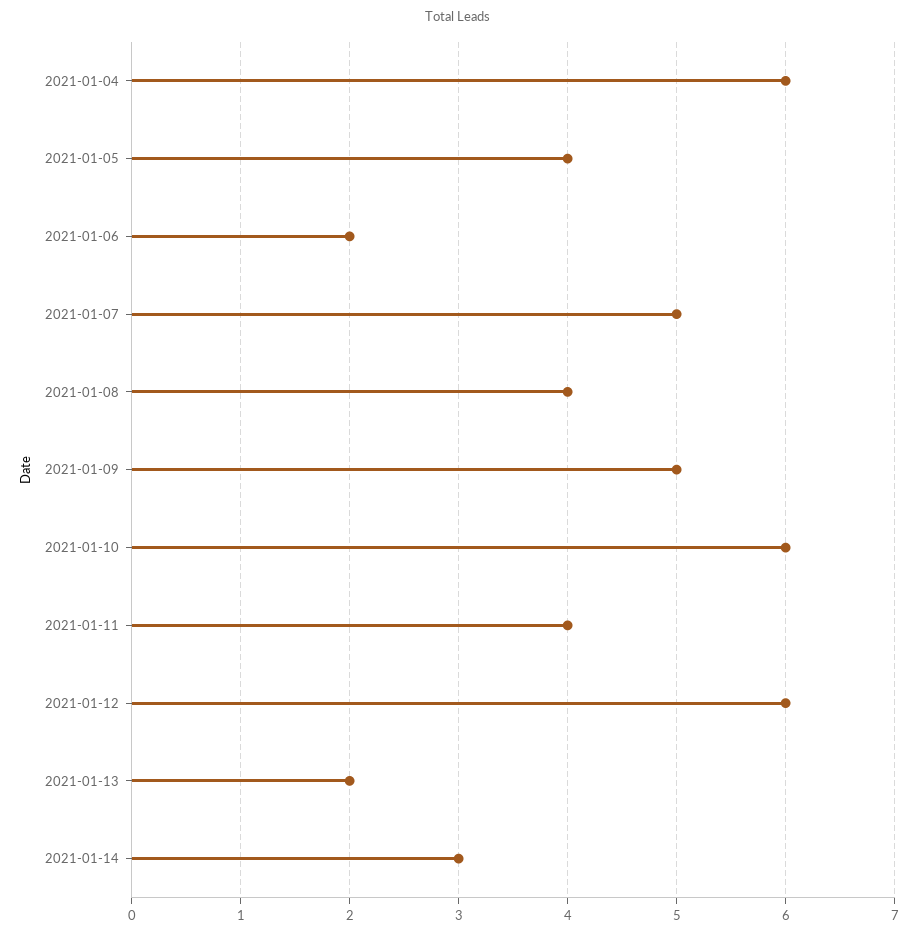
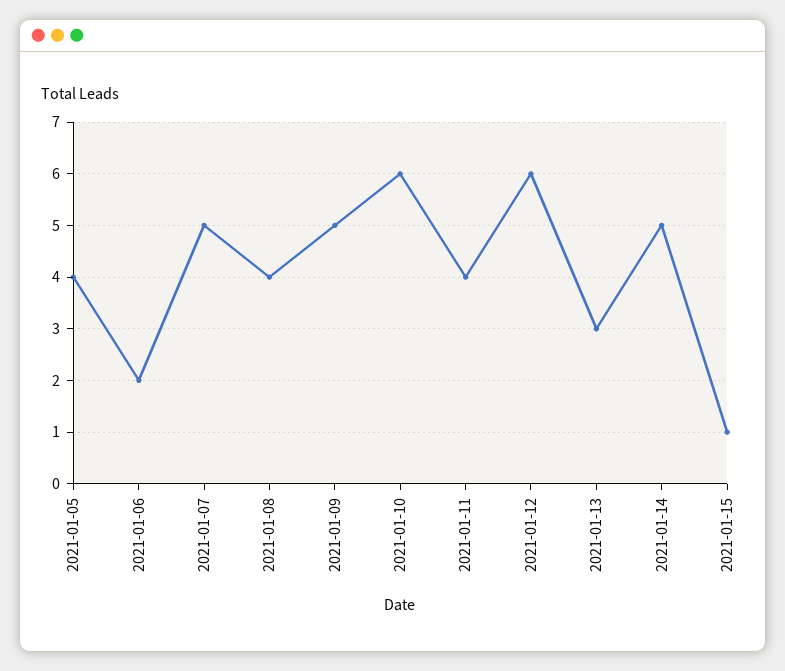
2021-01-04: 6 -> none
2021-01-13: 2 -> 3
2021-01-14: 3 -> 5
2021-01-15: none -> 1

